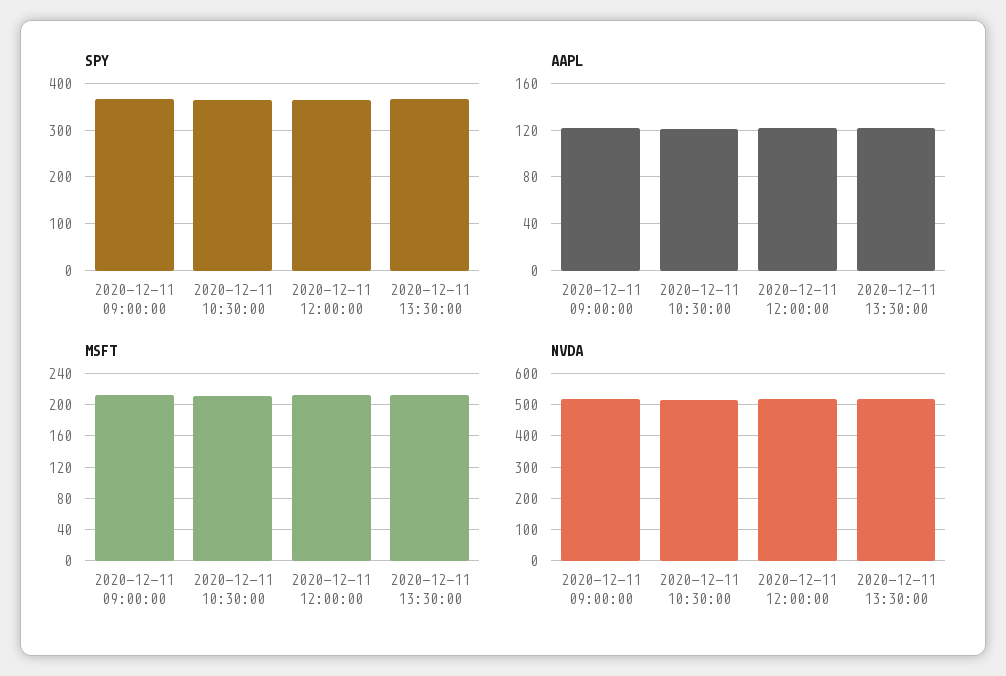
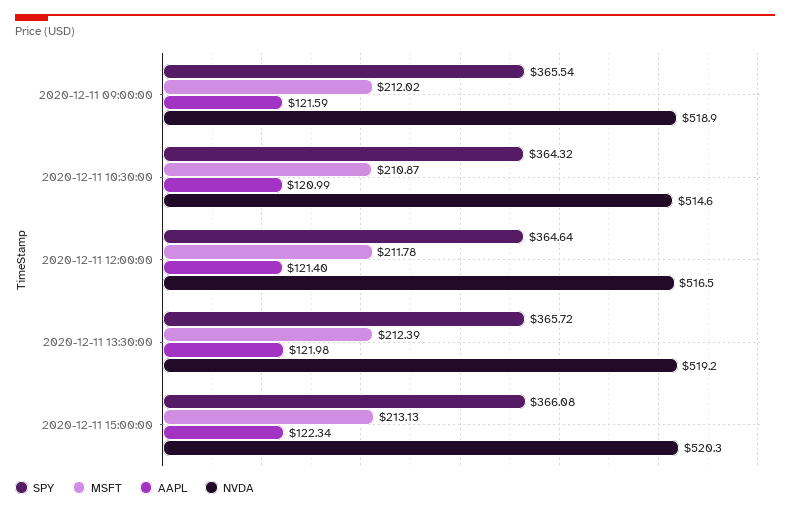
SPY, 2020-12-11 15:00:00: none -> 366.08
MSFT, 2020-12-11 15:00:00: none -> 213.13
AAPL, 2020-12-11 15:00:00: none -> 122.34
NVDA, 2020-12-11 15:00:00: none -> 520.3

